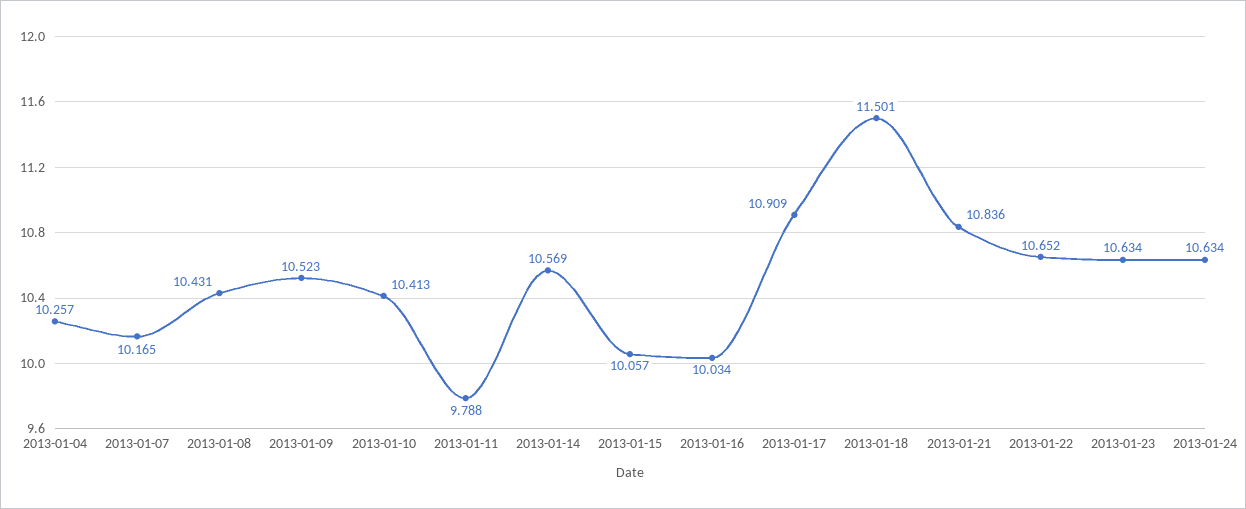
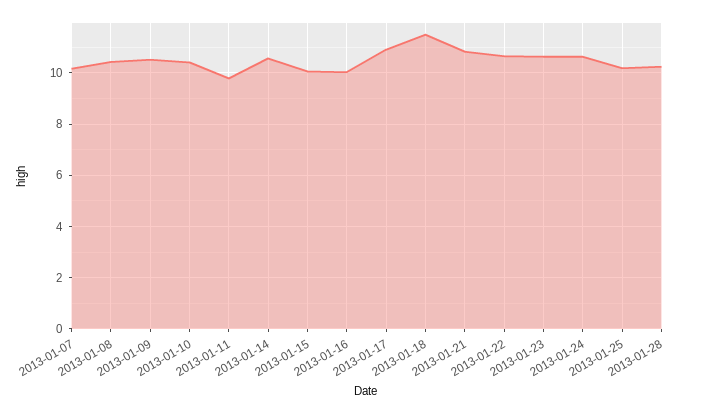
2013-01-04: 10.257 -> none
2013-01-25: none -> 10.25
2013-01-28: none -> 10.25

